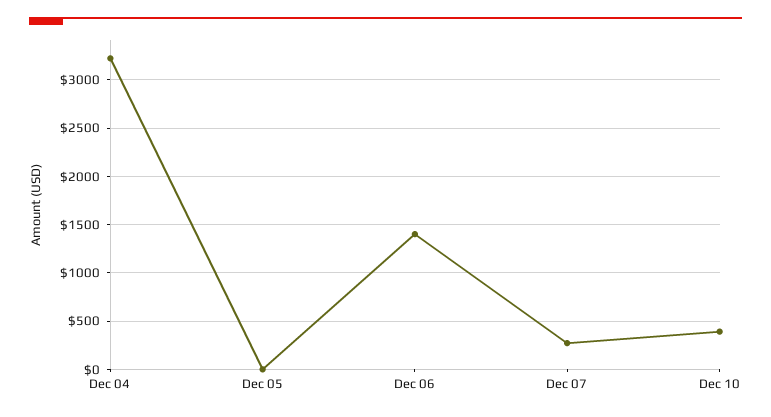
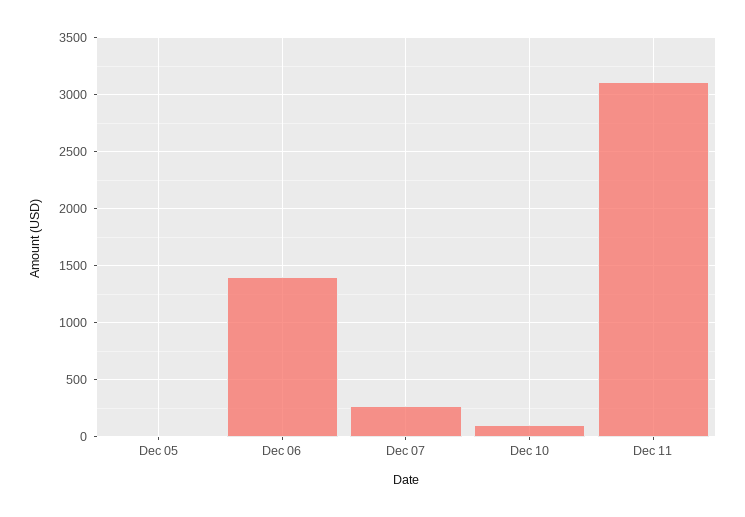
Dec 04: 3200 -> none
Dec 10: 400 -> 100
Dec 11: none -> 3100

